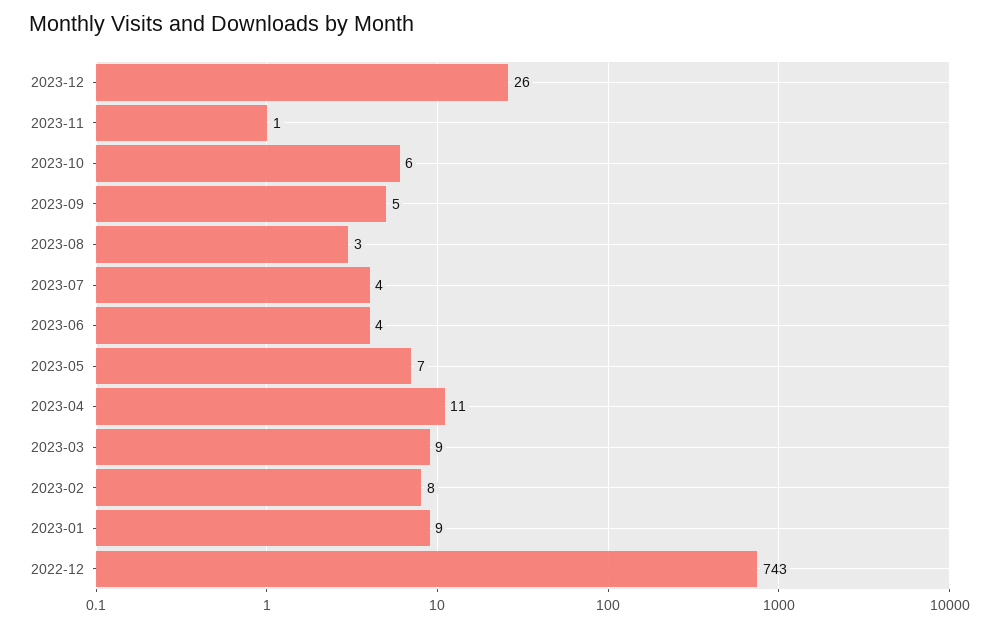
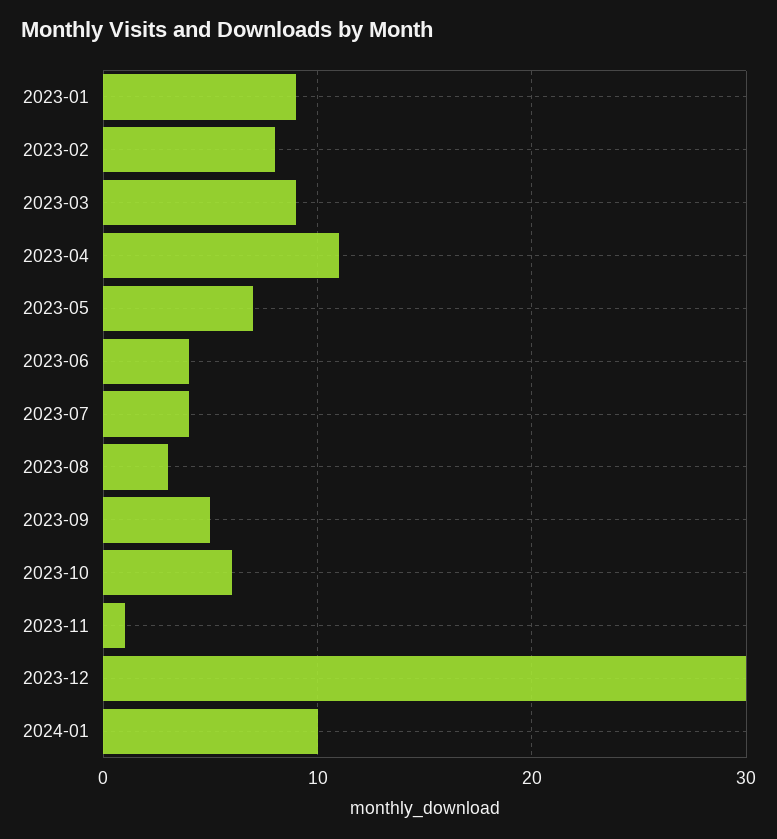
2023-12: 26 -> 30
2022-12: 743 -> none
2024-01: none -> 10

